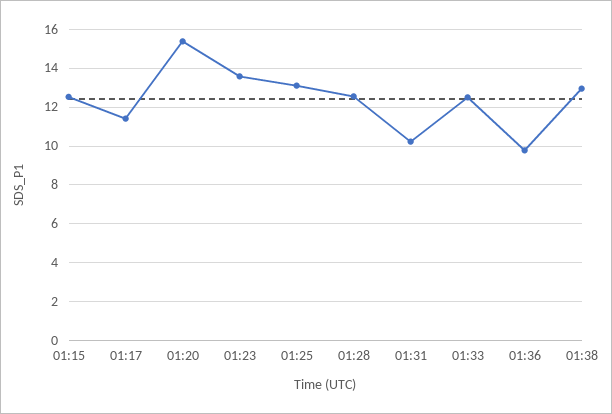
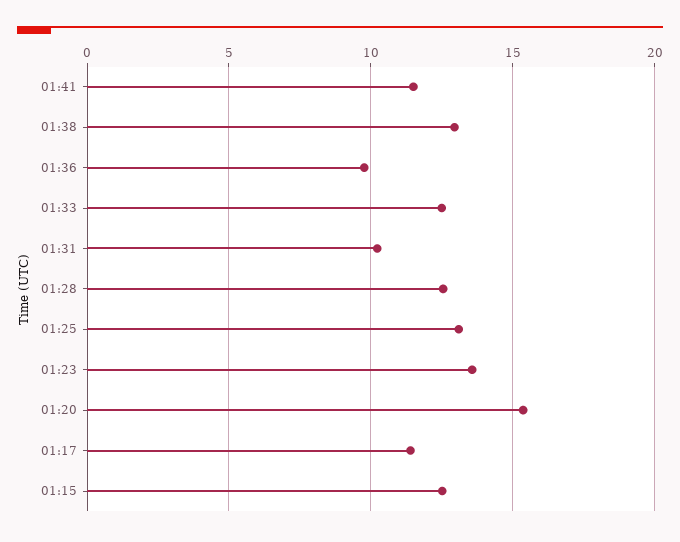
01:41: none -> 11.5

